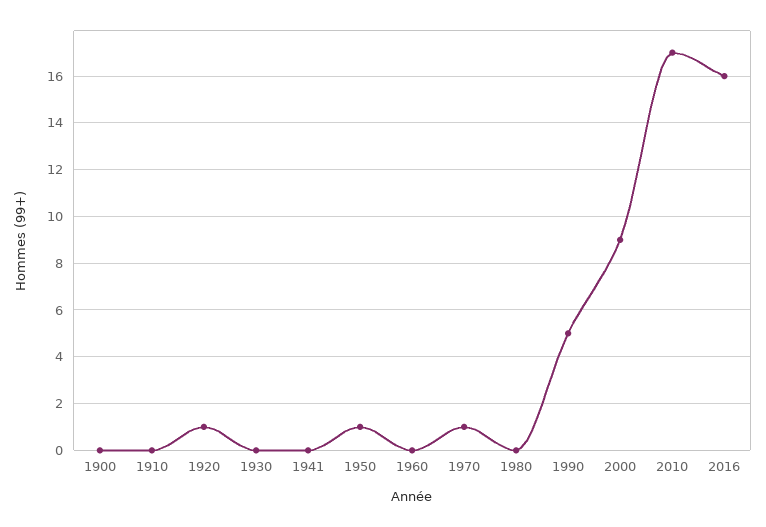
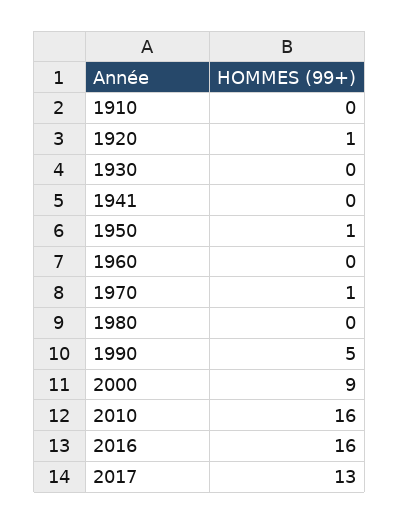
1900: 0 -> none
2010: 17 -> 16
2017: none -> 13

